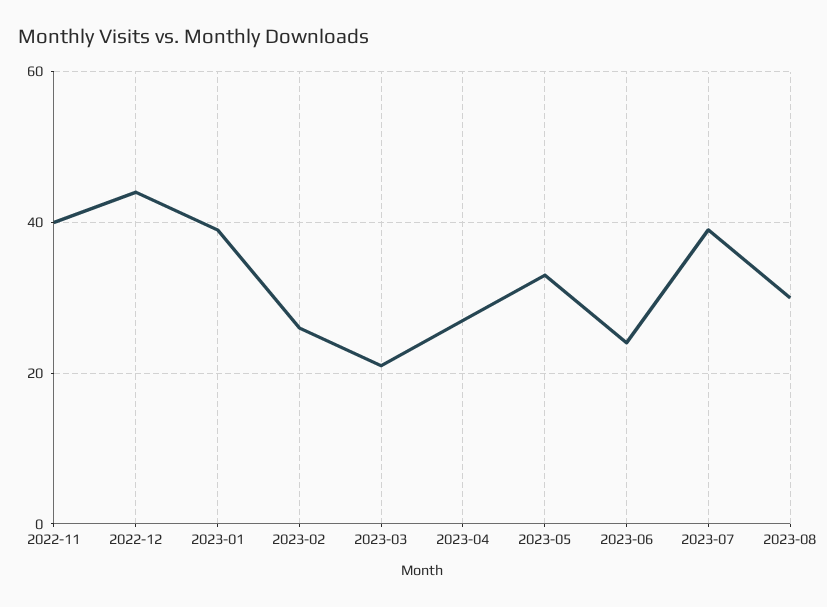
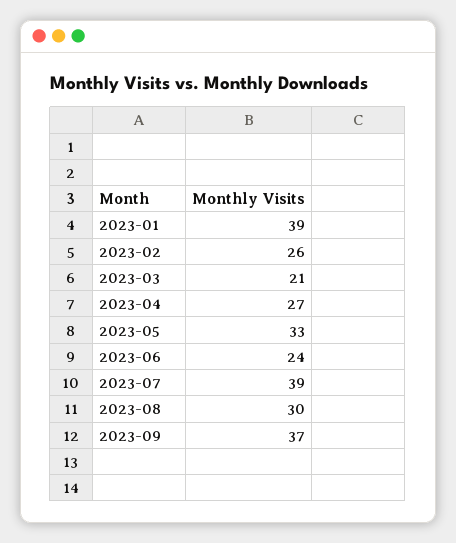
2022-11: 40 -> none
2022-12: 45 -> none
2023-09: none -> 37

